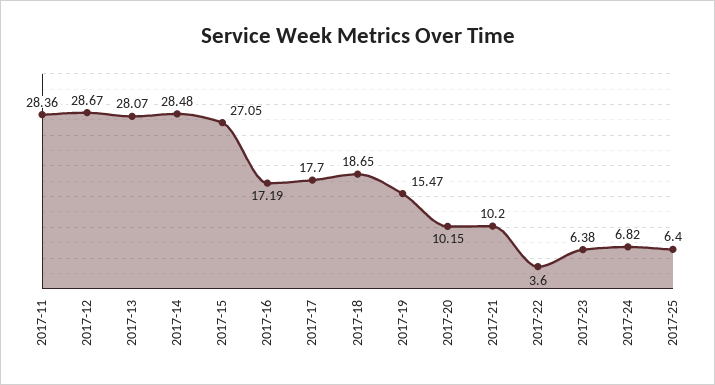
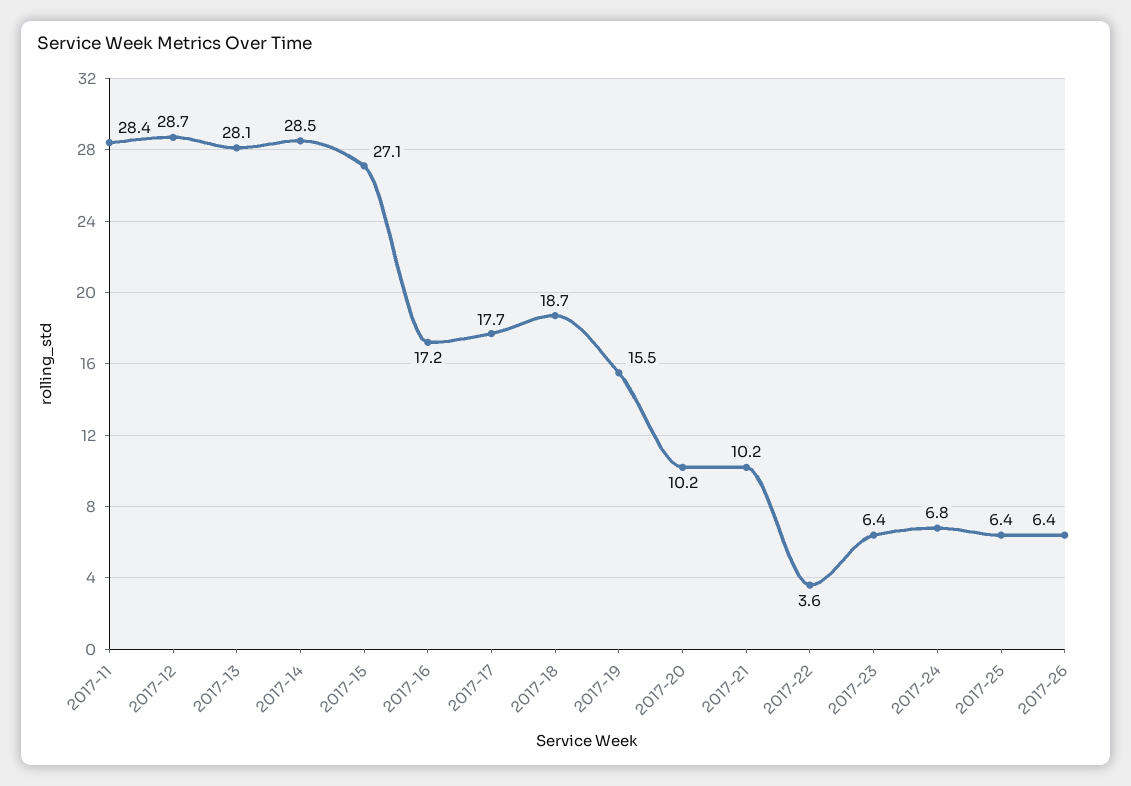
2017-26: none -> 6.4

